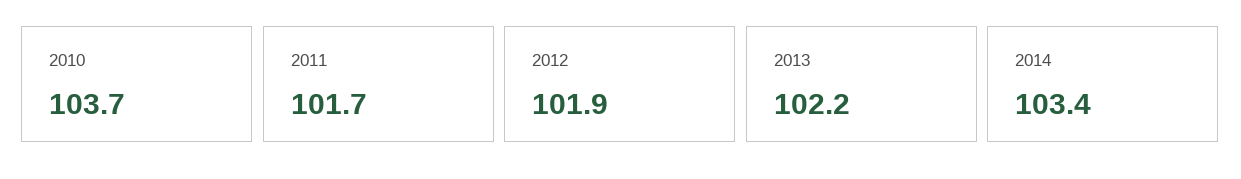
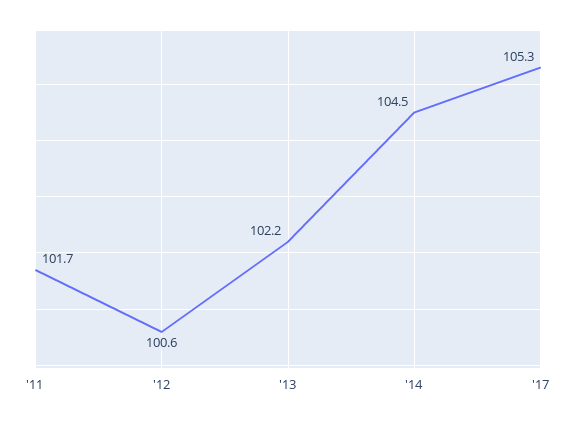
2010: 103.7 -> none
2012: 101.9 -> 100.6
2014: 103.4 -> 104.5
'17: none -> 105.3

